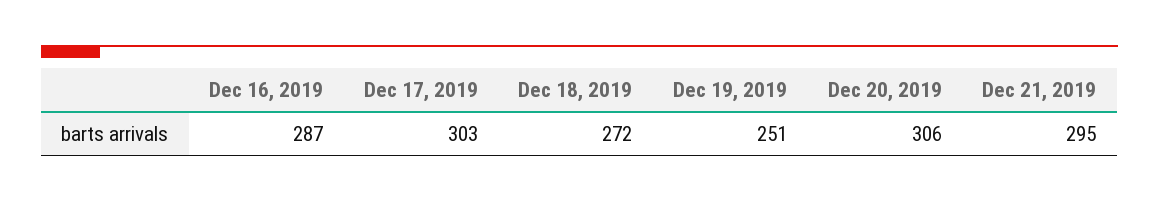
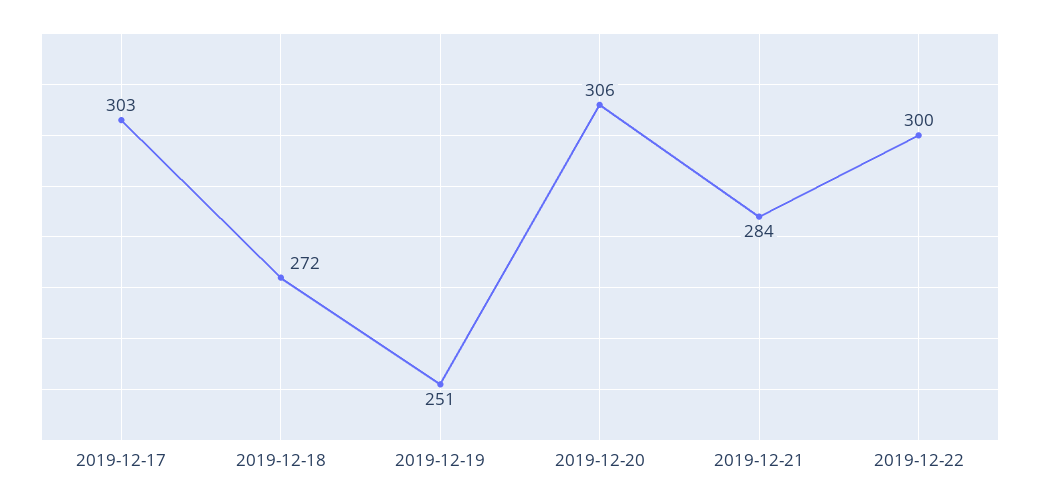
Dec 16, 2019: 287 -> none
Dec 21, 2019: 295 -> 284
2019-12-22: none -> 300

